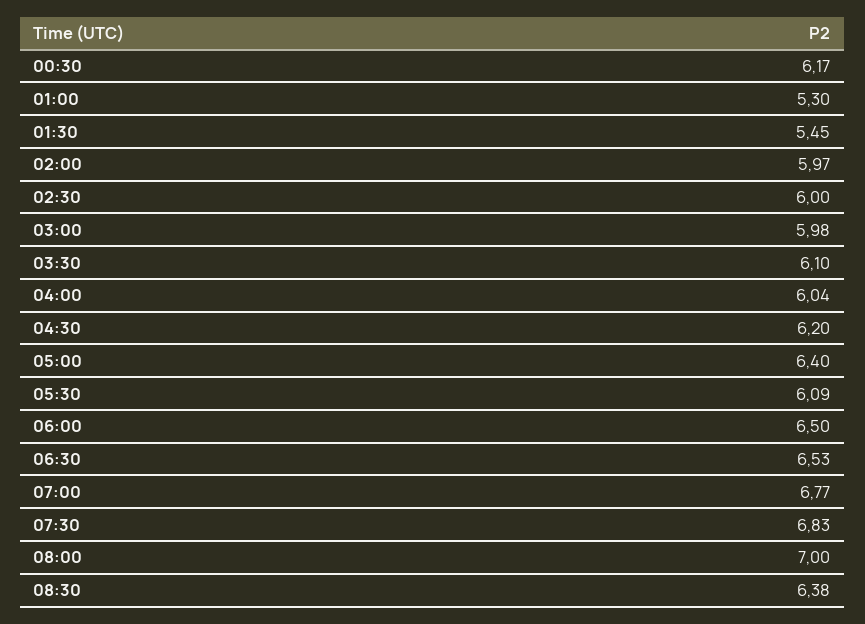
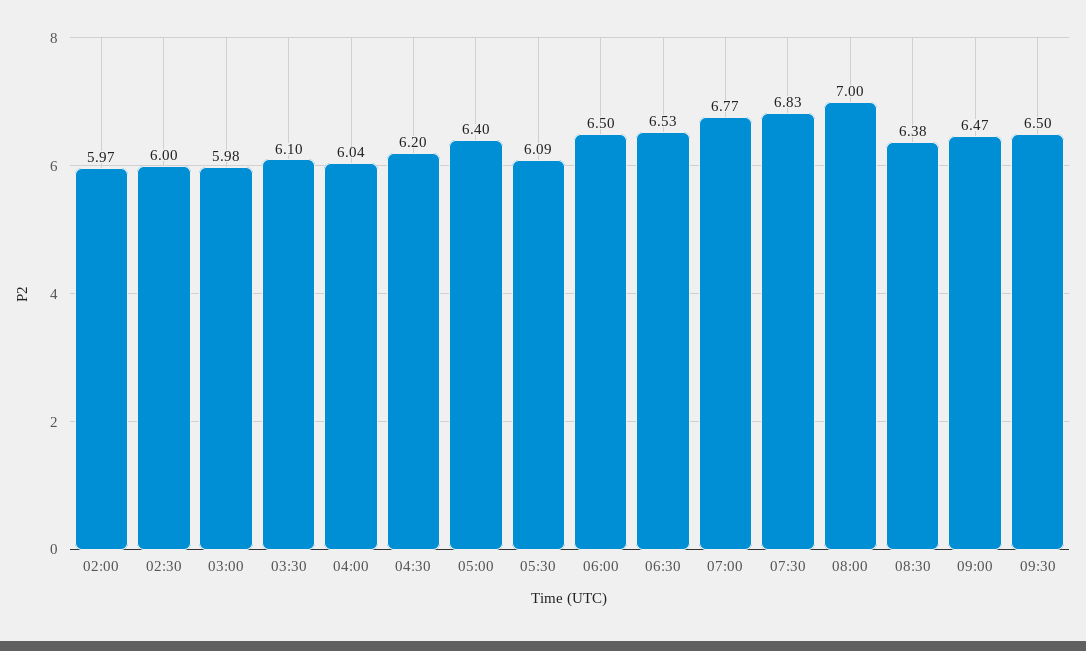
00:30: 6.17 -> none
01:00: 5.3 -> none
01:30: 5.45 -> none
09:00: none -> 6.47
09:30: none -> 6.5

